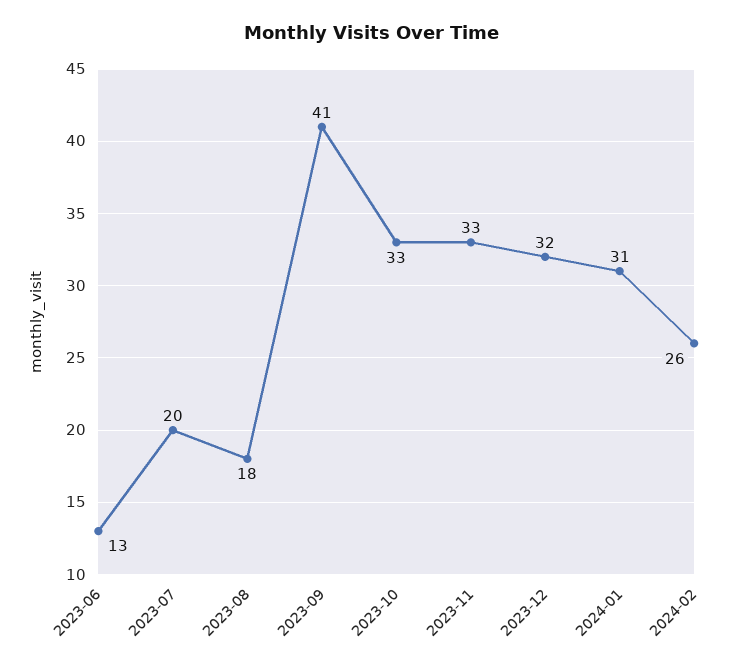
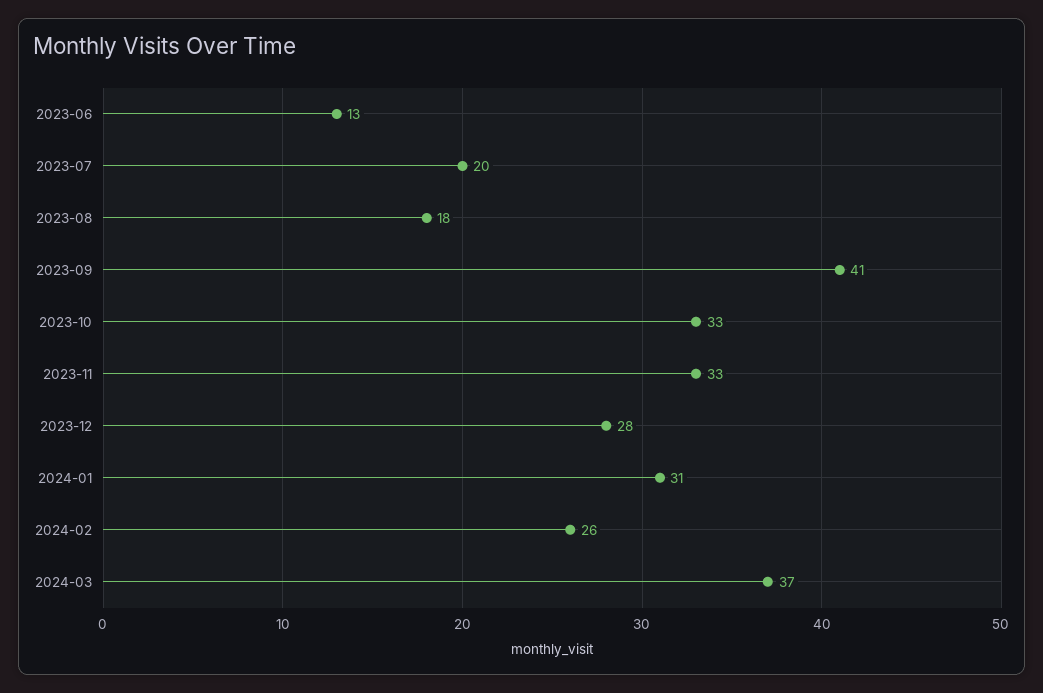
2023-12: 32 -> 28
2024-03: none -> 37

